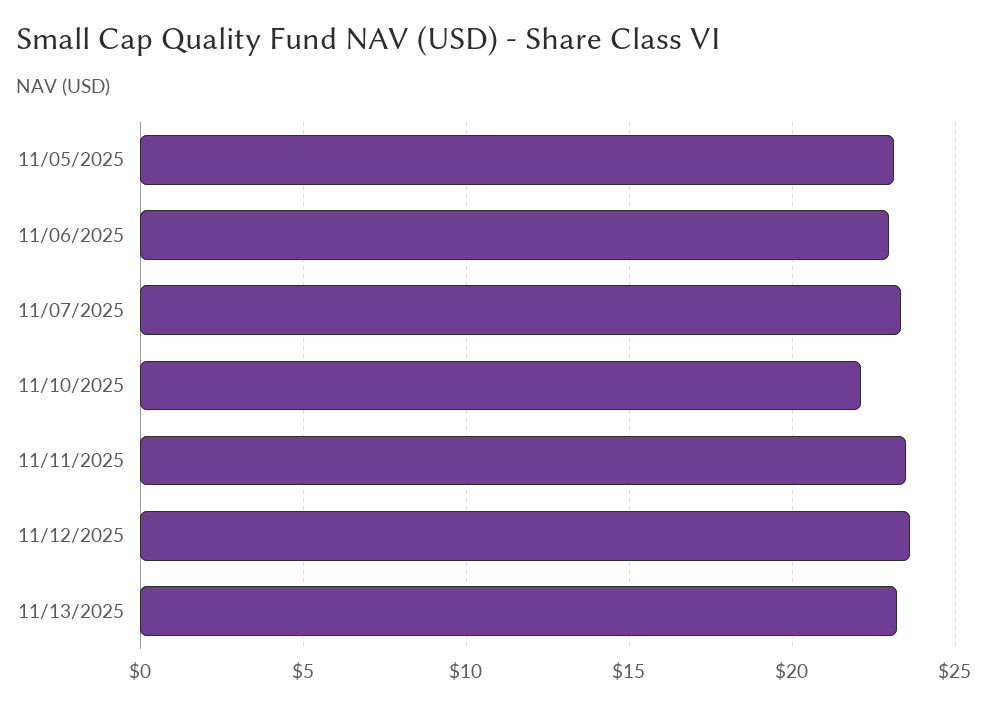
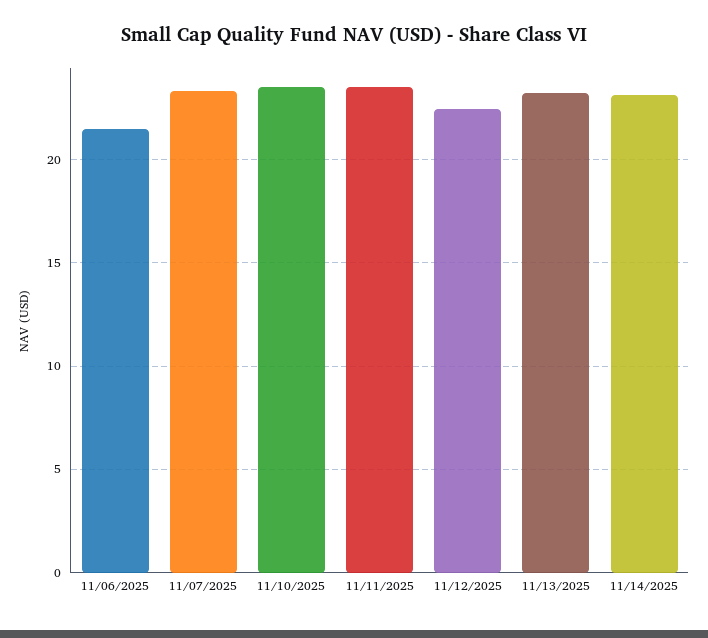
11/05/2025: 23 -> none
11/06/2025: 23 -> 21.5
11/10/2025: 22 -> 23.5
11/12/2025: 23.5 -> 22.5
11/14/2025: none -> 23

